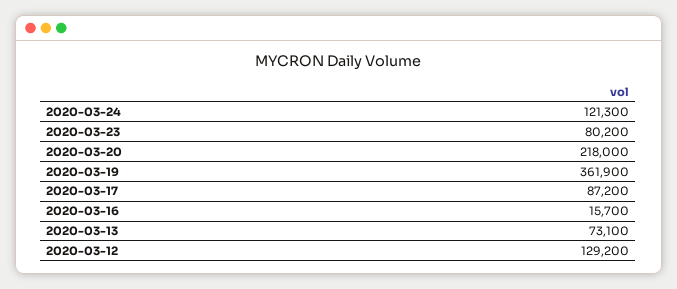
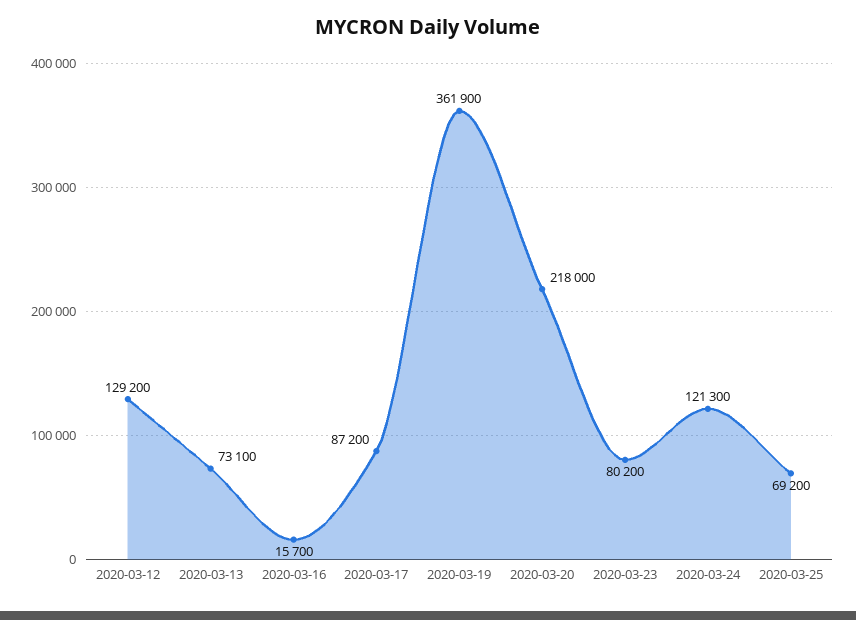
2020-03-25: none -> 69200

